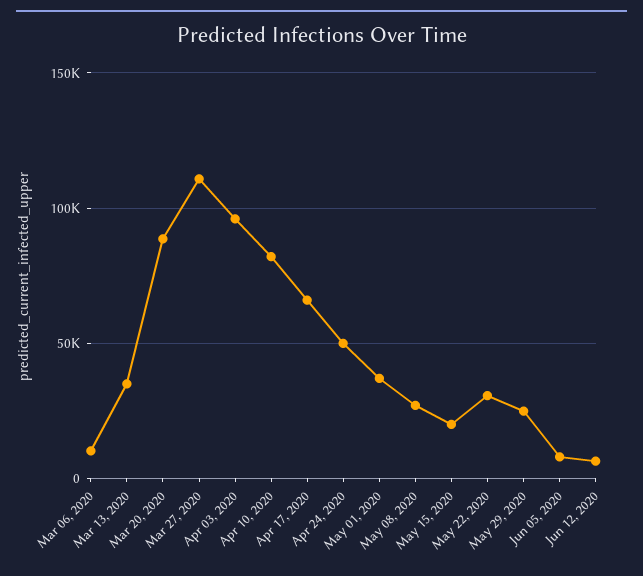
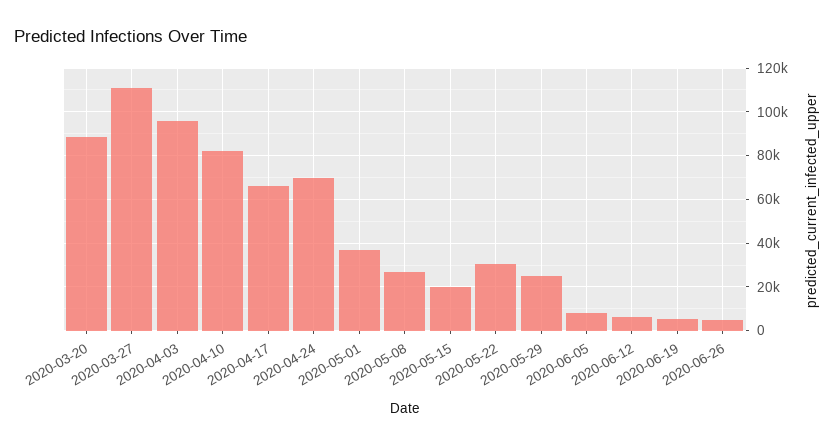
Mar 06, 2020: 10000 -> none
Mar 13, 2020: 35000 -> none
Apr 24, 2020: 50000 -> 70000
2020-06-19: none -> 5000
2020-06-26: none -> 5000

